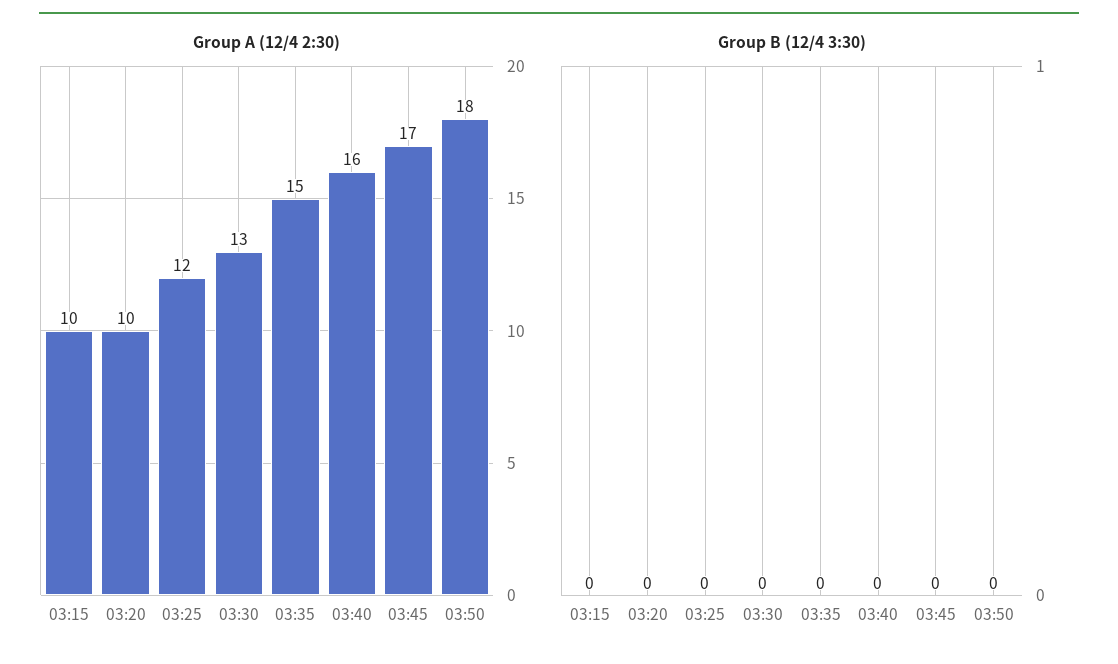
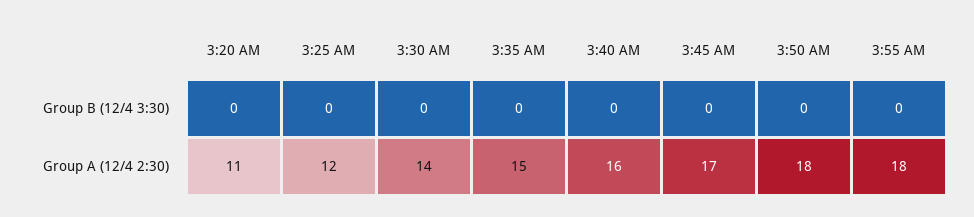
Group A (12/4 2:30), 03:15: 10 -> none
Group A (12/4 2:30), 03:20: 10 -> 11
Group A (12/4 2:30), 03:30: 13 -> 14
Group B (12/4 3:30), 03:15: 0 -> none
Group B (12/4 3:30), 3:55 AM: none -> 0
Group A (12/4 2:30), 3:55 AM: none -> 18

